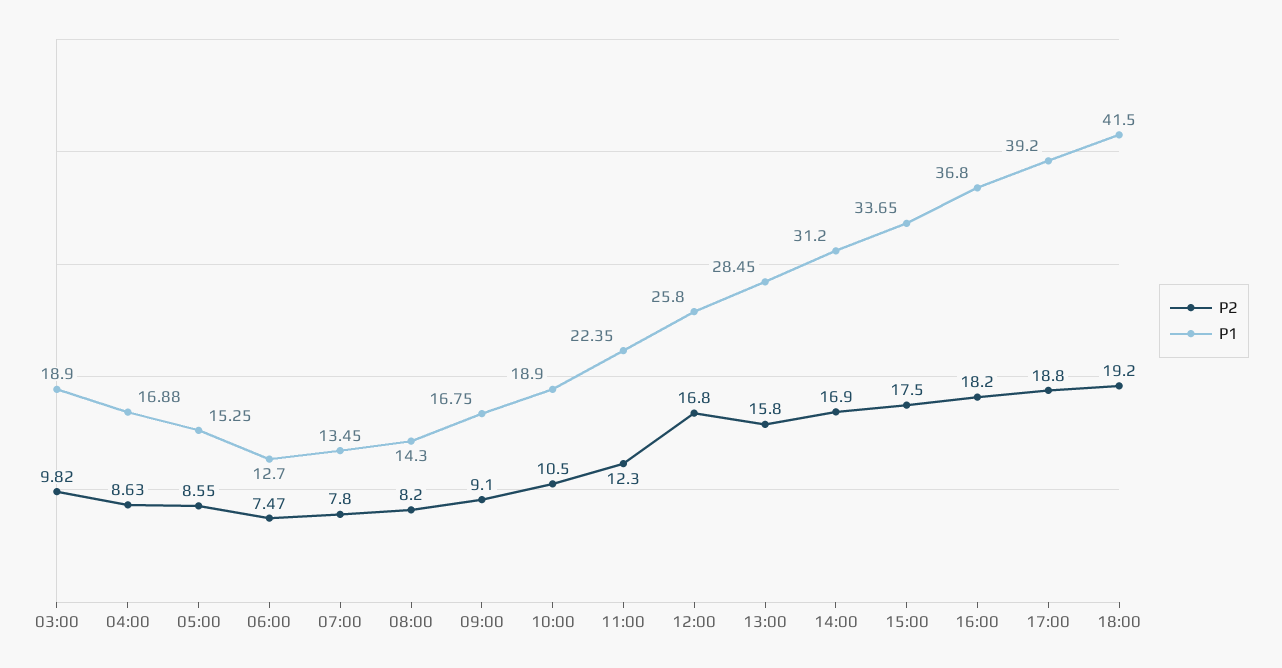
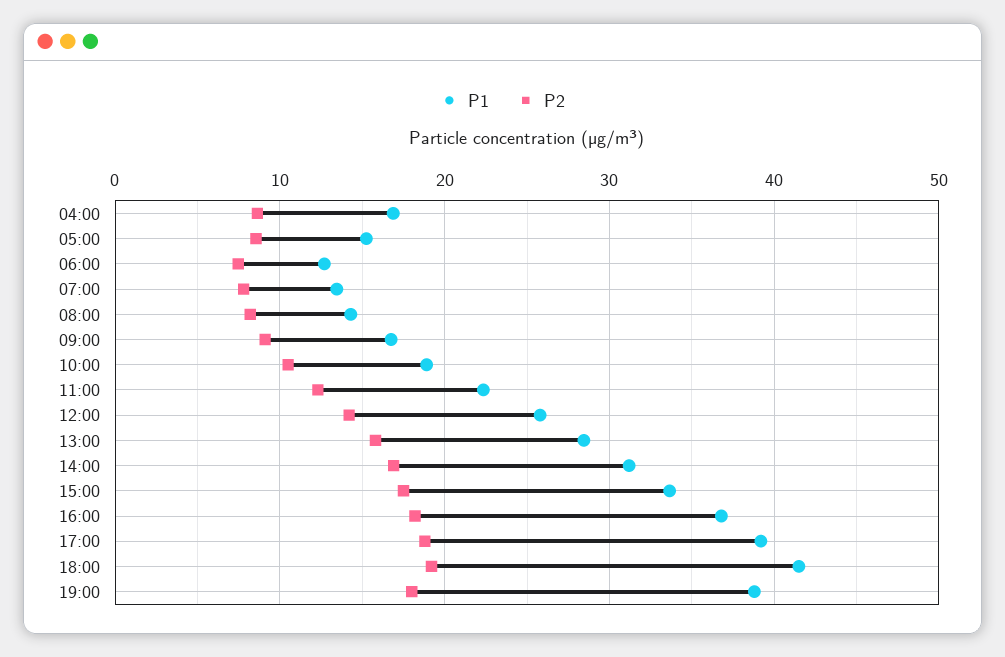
P2, 03:00: 9.82 -> none
P1, 03:00: 18.9 -> none
P2, 12:00: 16.8 -> 14
P1, 19:00: none -> 39
P2, 19:00: none -> 18

